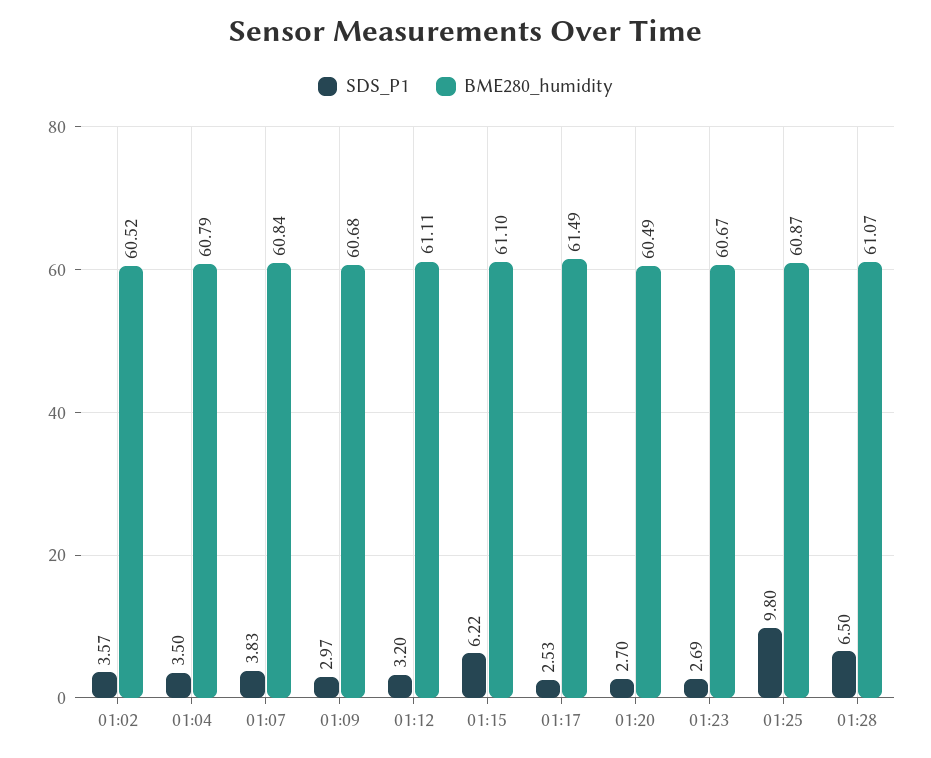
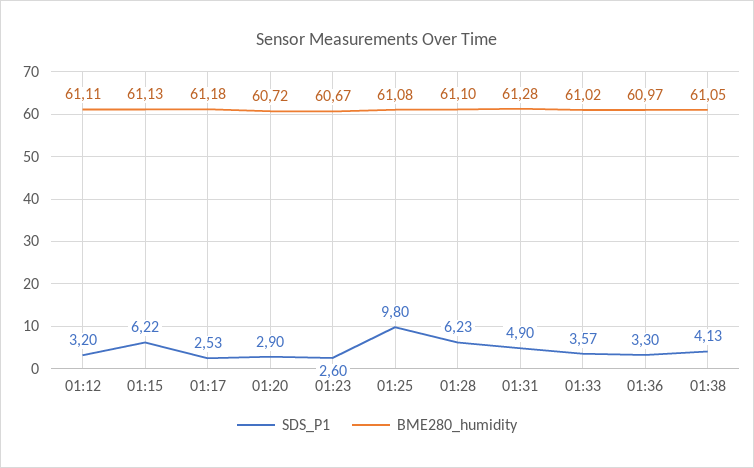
SDS_P1, 01:02: 3.57 -> none
BME280_humidity, 01:02: 60.52 -> none
SDS_P1, 01:04: 3.5 -> none
BME280_humidity, 01:04: 60.79 -> none
SDS_P1, 01:07: 3.83 -> none
BME280_humidity, 01:07: 60.84 -> none
SDS_P1, 01:09: 2.97 -> none
BME280_humidity, 01:09: 60.68 -> none
BME280_humidity, 01:15: 61.1 -> 61.13
BME280_humidity, 01:17: 61.49 -> 61.18
SDS_P1, 01:20: 2.7 -> 2.9
BME280_humidity, 01:20: 60.49 -> 60.72
SDS_P1, 01:23: 2.69 -> 2.6
BME280_humidity, 01:25: 60.87 -> 61.08
SDS_P1, 01:28: 6.5 -> 6.23
BME280_humidity, 01:28: 61.07 -> 61.1
SDS_P1, 01:31: none -> 4.9
BME280_humidity, 01:31: none -> 61.28
SDS_P1, 01:33: none -> 3.57
BME280_humidity, 01:33: none -> 61.02
SDS_P1, 01:36: none -> 3.3
BME280_humidity, 01:36: none -> 60.97
SDS_P1, 01:38: none -> 4.13
BME280_humidity, 01:38: none -> 61.05

